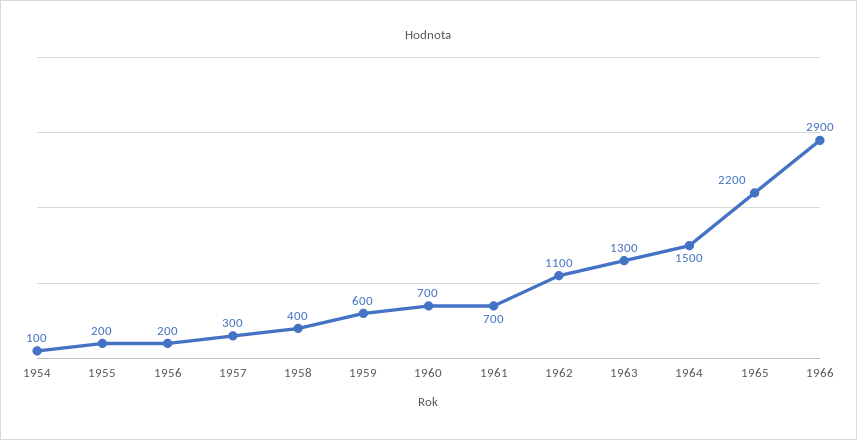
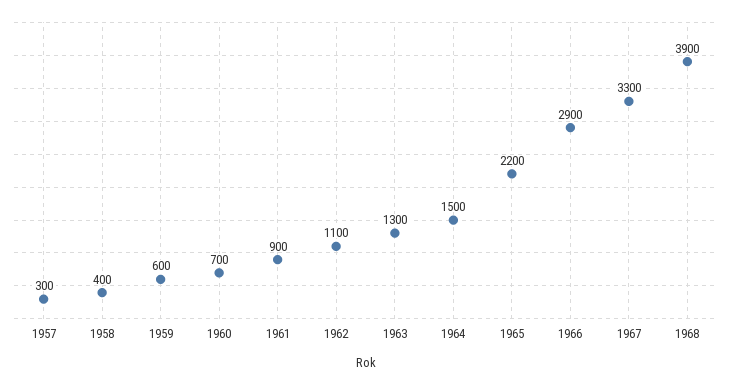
1954: 100 -> none
1955: 200 -> none
1956: 200 -> none
1961: 700 -> 900
1967: none -> 3300
1968: none -> 3900

